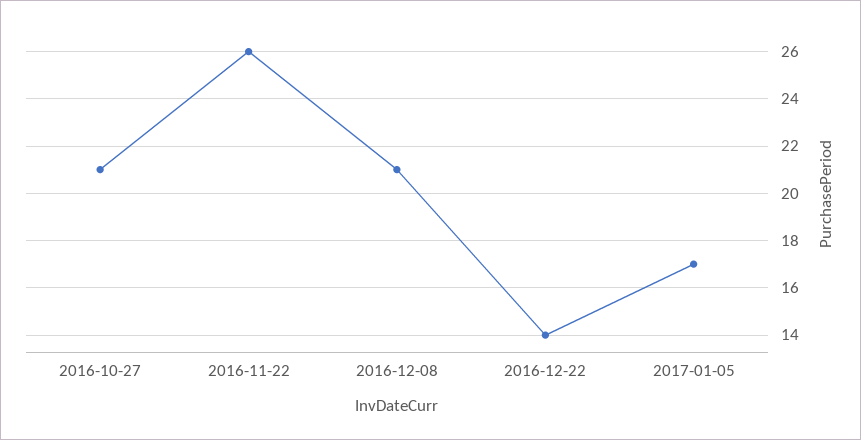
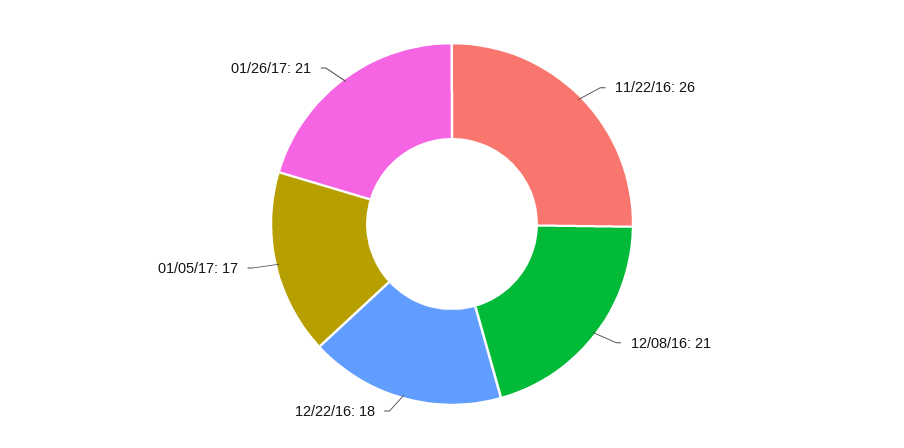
2016-10-27: 21 -> none
2016-12-22: 14 -> 18
01/26/17: none -> 21

